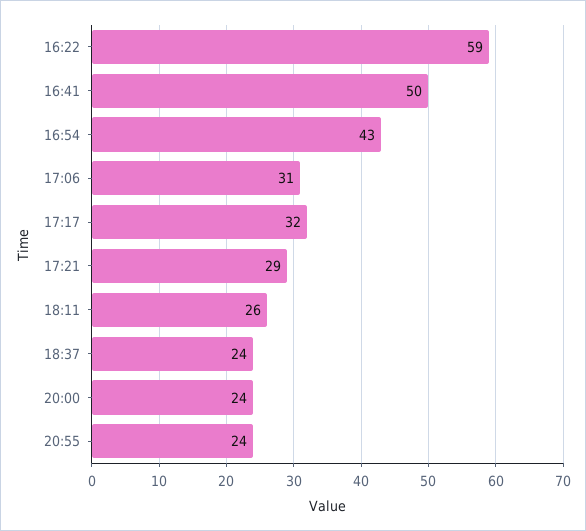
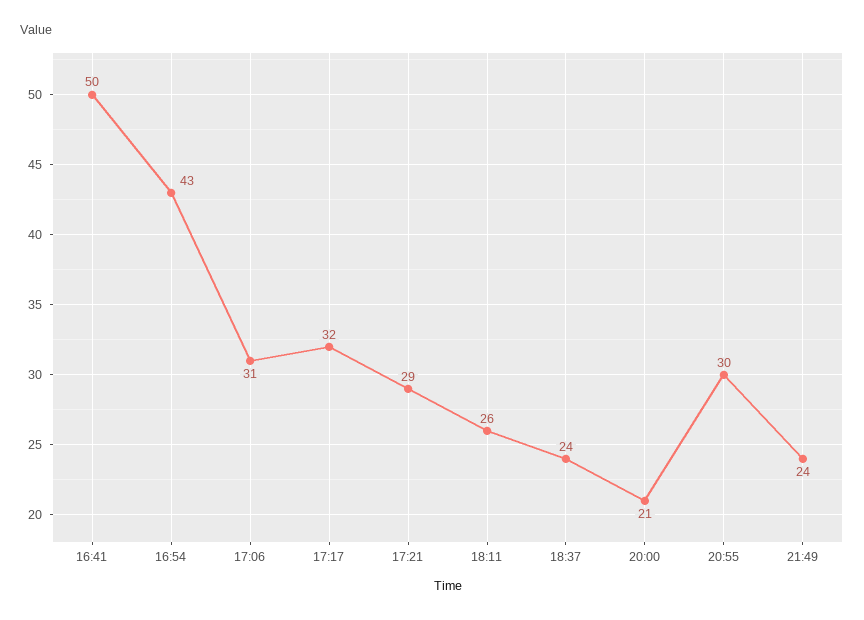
16:22: 59 -> none
20:00: 24 -> 21
20:55: 24 -> 30
21:49: none -> 24

